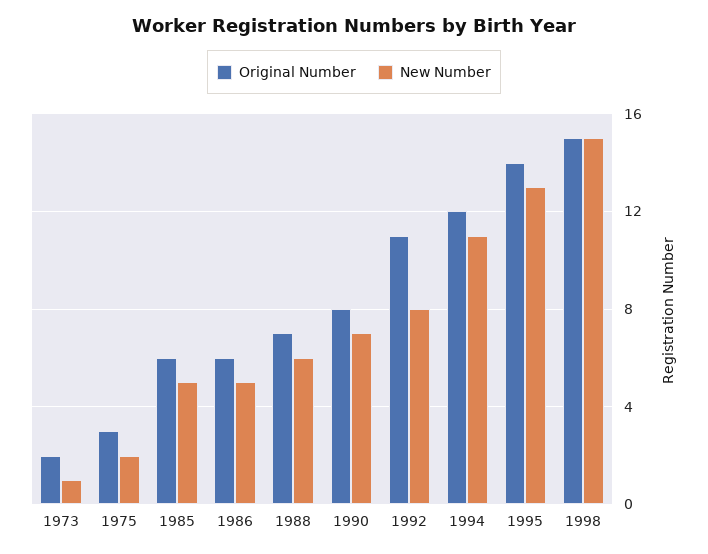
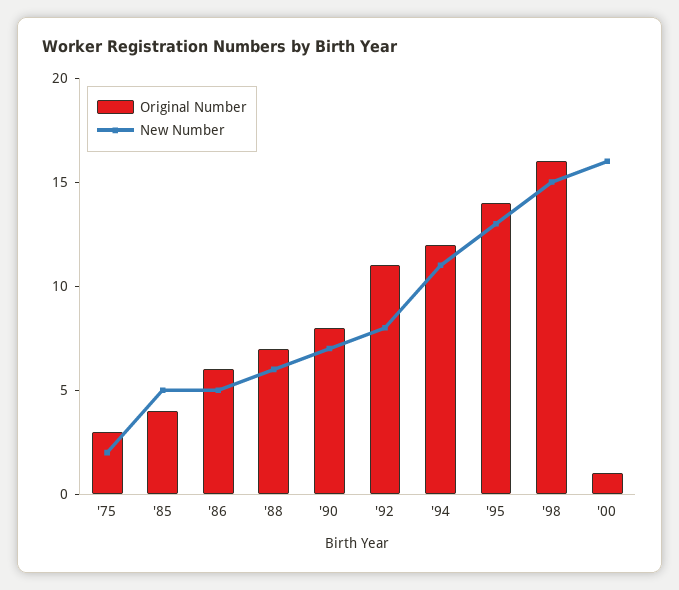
Original Number, 1973: 2 -> none
New Number, 1973: 1 -> none
Original Number, 1985: 6 -> 4
Original Number, 1998: 15 -> 16
Original Number, '00: none -> 1
New Number, '00: none -> 16

